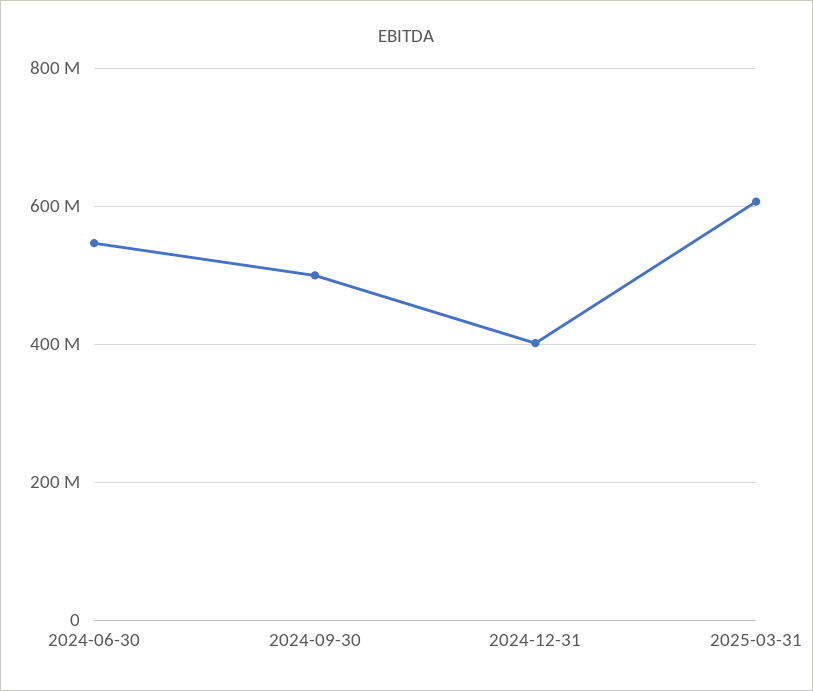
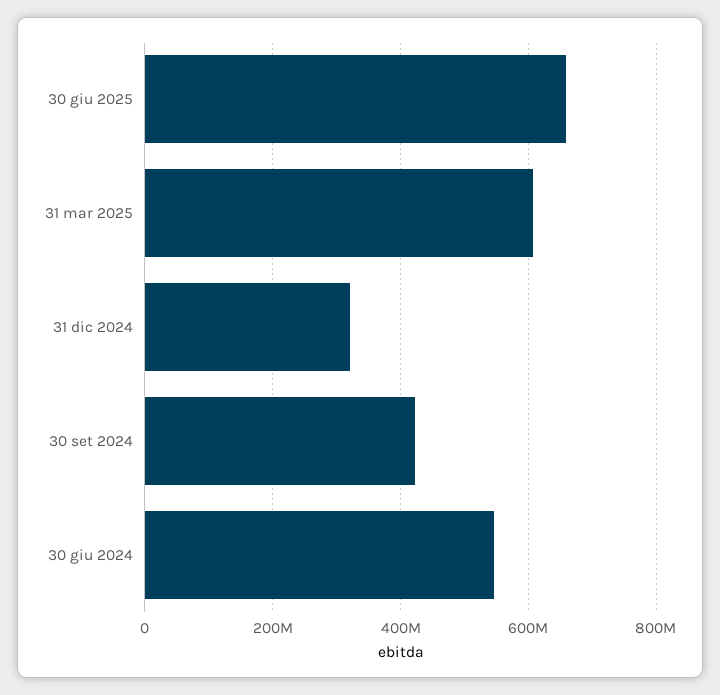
2024-09-30: 500000000 -> 420000000
2024-12-31: 400000000 -> 320000000
30 giu 2025: none -> 660000000

